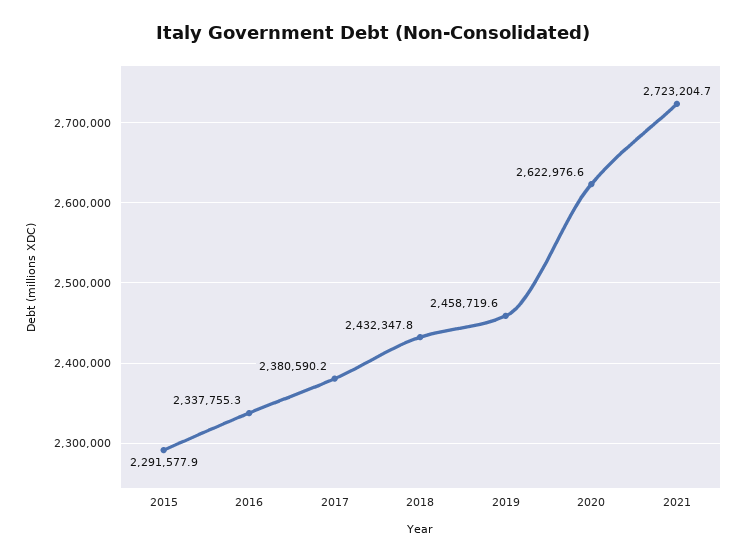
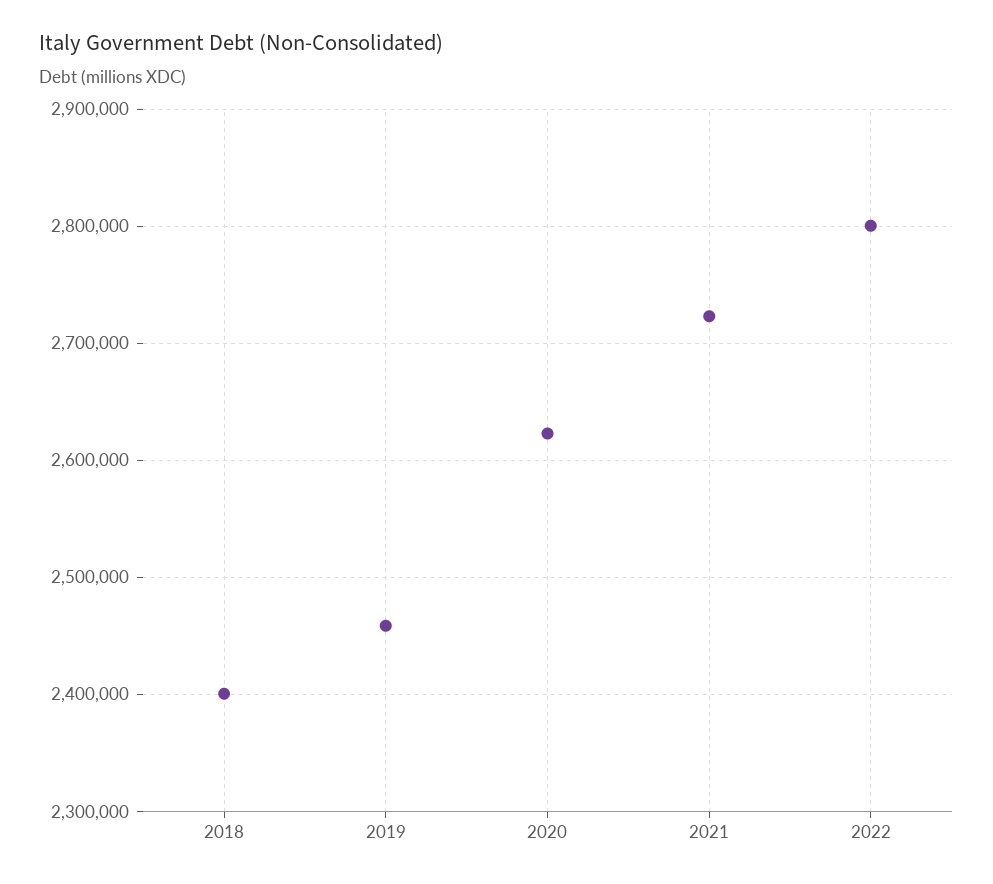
2015: 2291577.9 -> none
2016: 2337755.3 -> none
2017: 2380590.2 -> none
2018: 2432347.8 -> 2400000
2022: none -> 2800000

